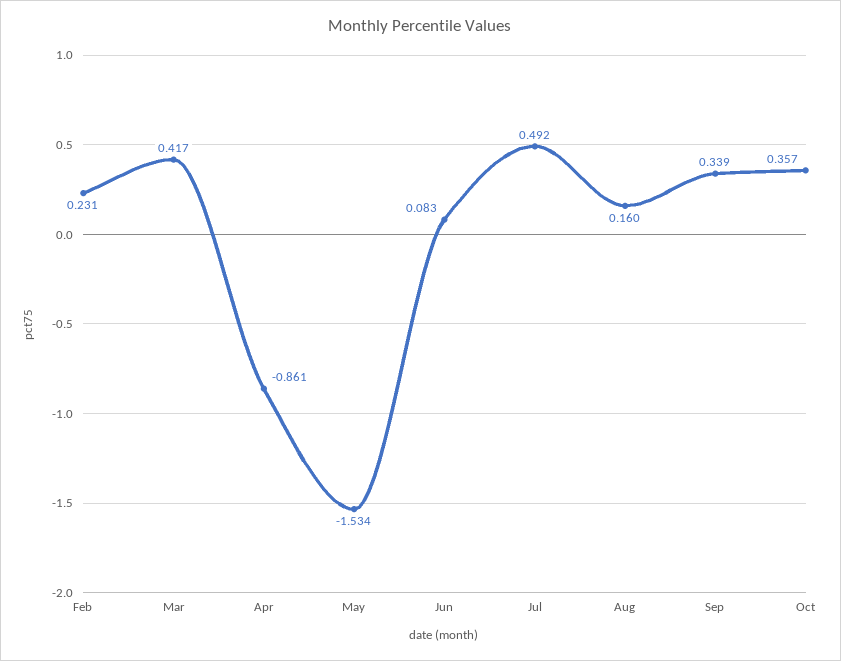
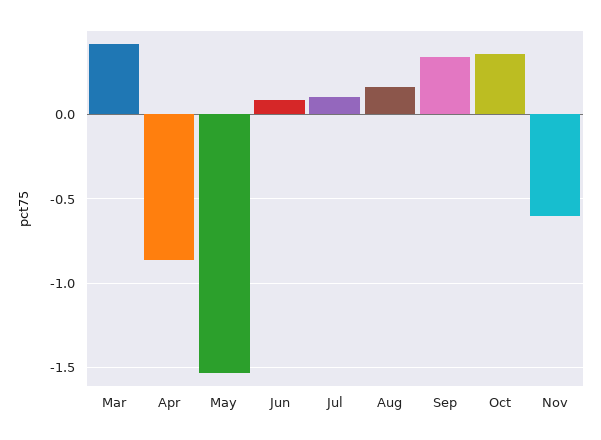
Feb: 0.231 -> none
Jul: 0.492 -> 0.1
Nov: none -> -0.6

